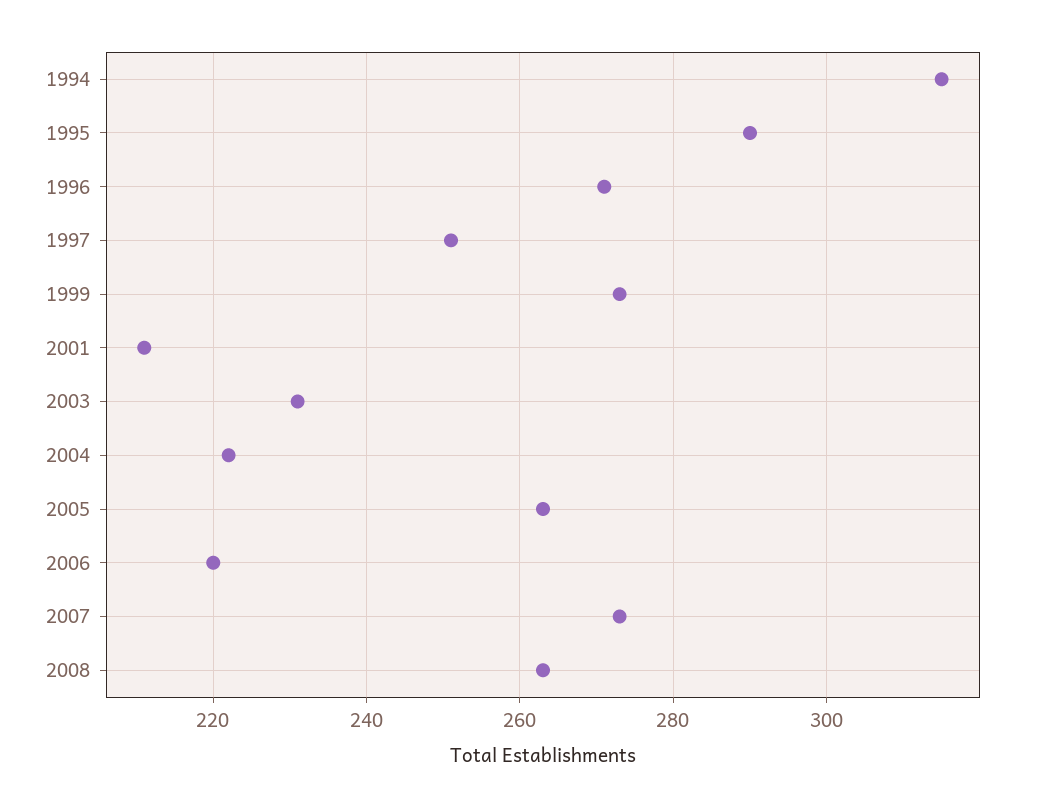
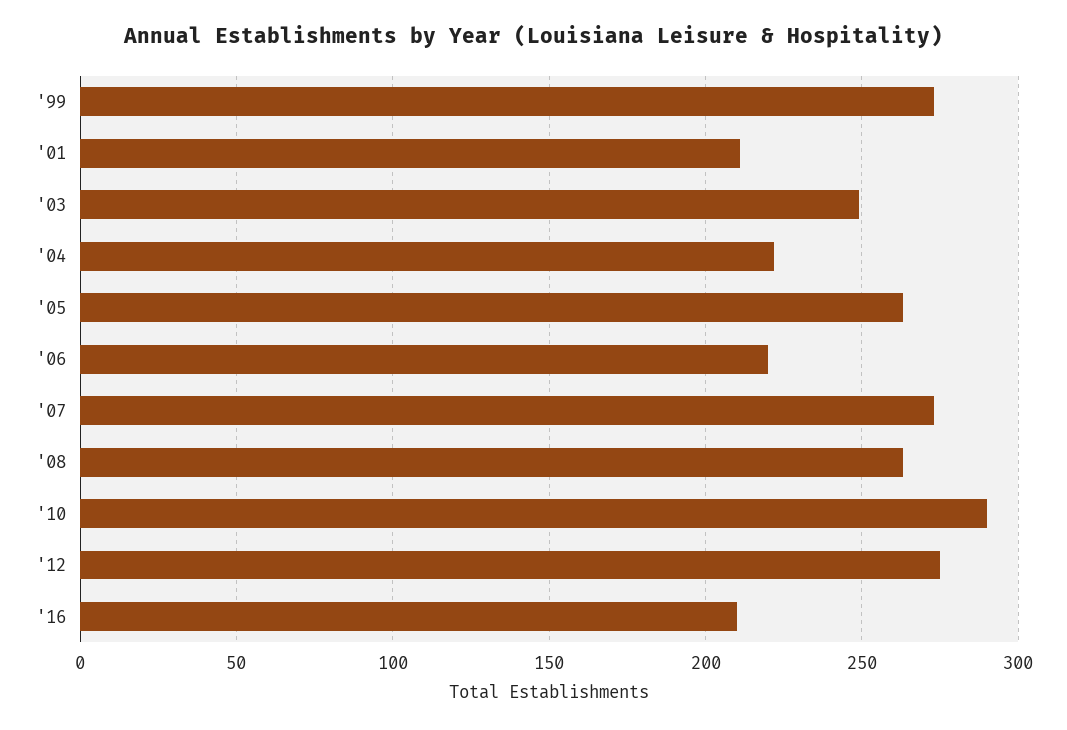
1994: 315 -> none
1995: 290 -> none
1996: 270 -> none
1997: 250 -> none
2003: 230 -> 250
'10: none -> 290
'12: none -> 275
'16: none -> 210

